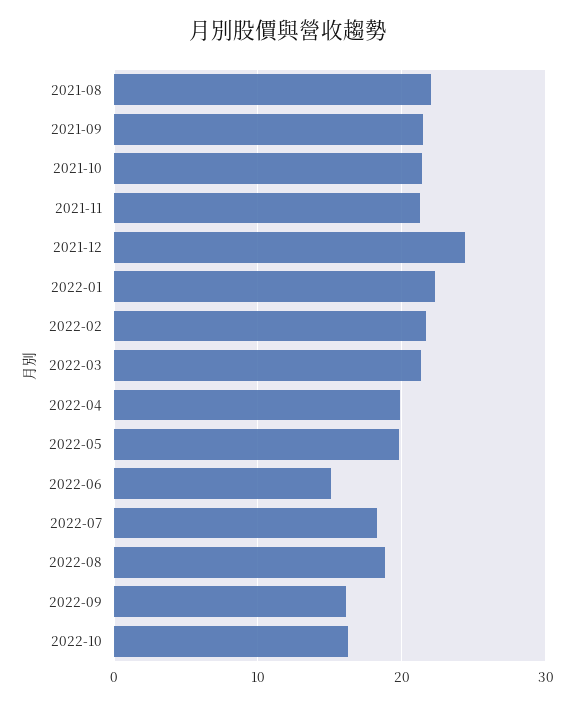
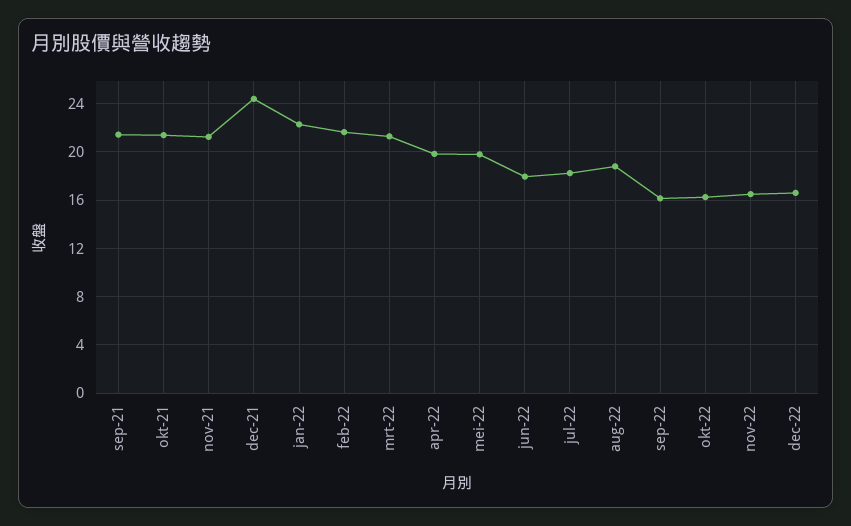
2021-08: 22 -> none
2022-06: 15 -> 18
nov-22: none -> 16.5
dec-22: none -> 16.5

